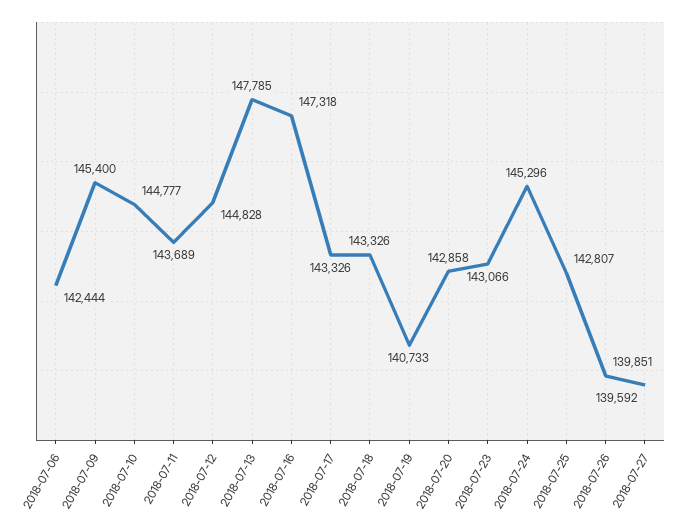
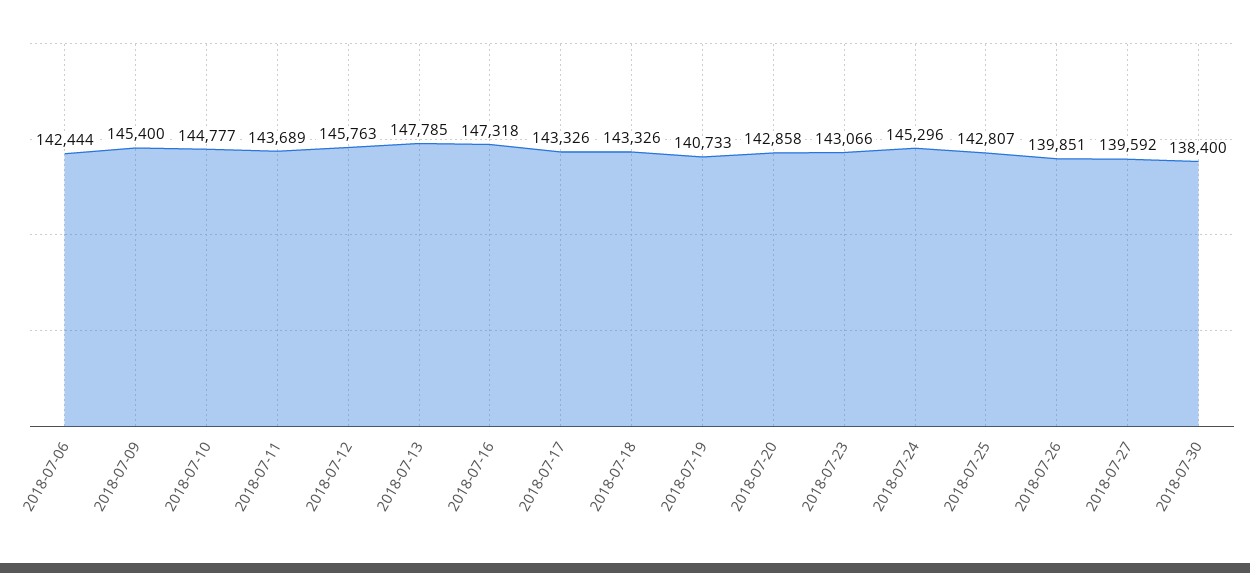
2018-07-12: 144828 -> 145763
2018-07-30: none -> 138400

